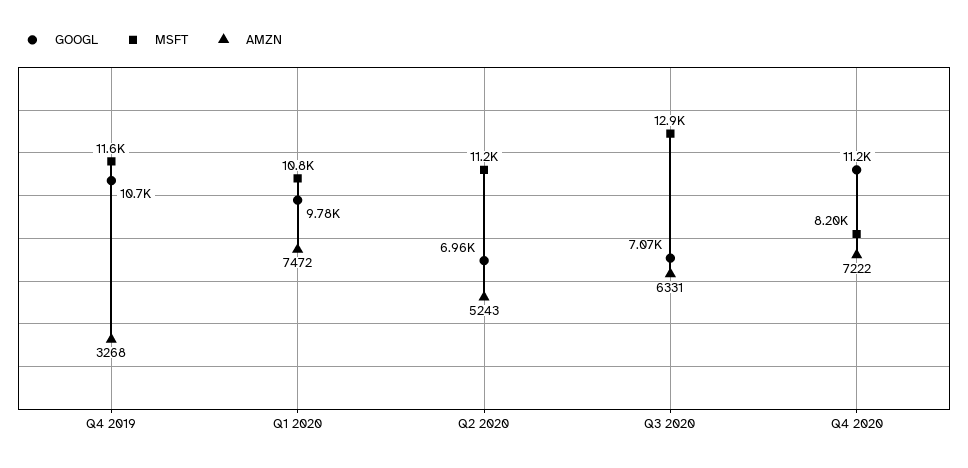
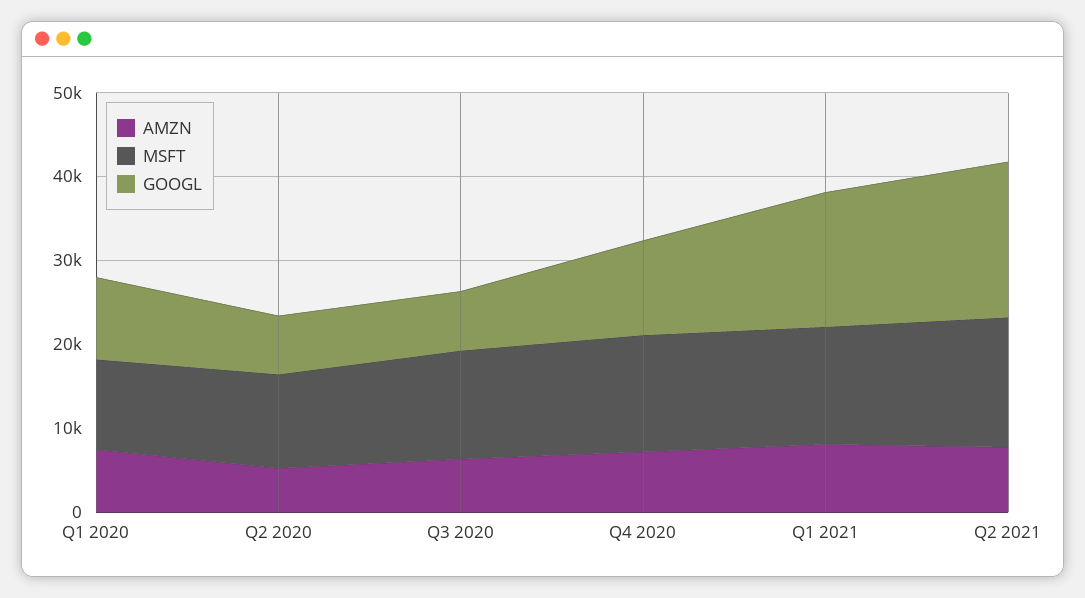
GOOGL, Q4 2019: 10700 -> none
MSFT, Q4 2019: 11600 -> none
AMZN, Q4 2019: 3268 -> none
MSFT, Q4 2020: 8200 -> 14000
AMZN, Q1 2021: none -> 8000
MSFT, Q1 2021: none -> 14000
GOOGL, Q1 2021: none -> 16000
AMZN, Q2 2021: none -> 8000
MSFT, Q2 2021: none -> 16000
GOOGL, Q2 2021: none -> 18000

